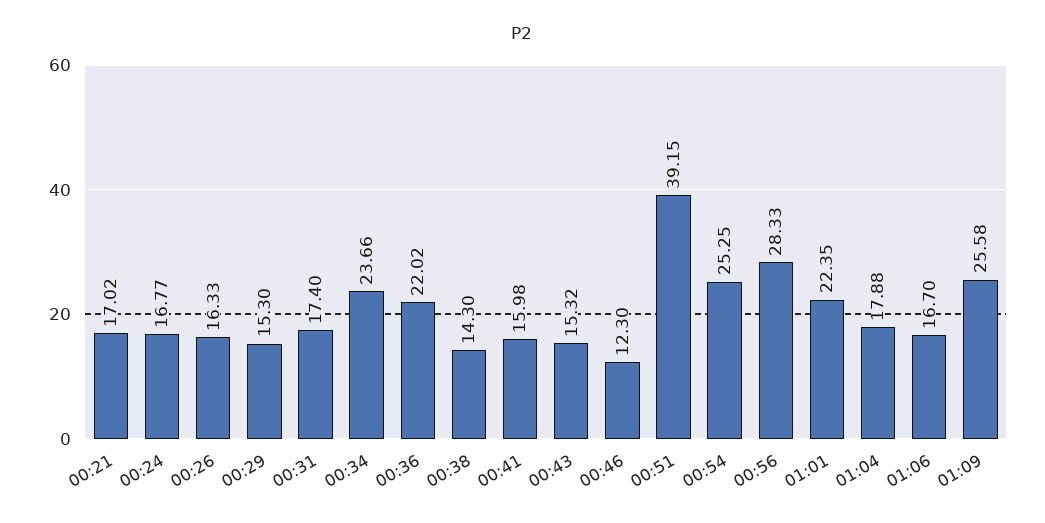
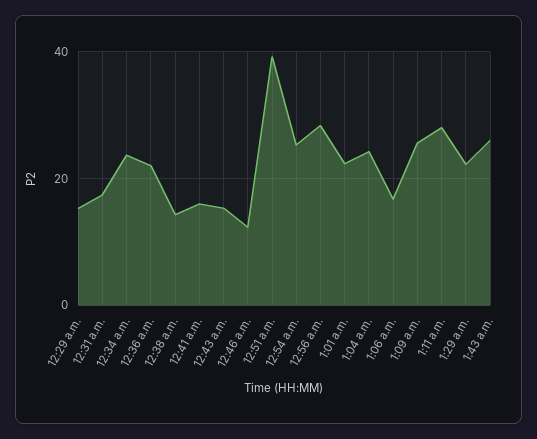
00:21: 17.02 -> none
00:24: 16.77 -> none
00:26: 16.33 -> none
01:04: 17.88 -> 24
1:11 a.m.: none -> 28
1:29 a.m.: none -> 22
1:43 a.m.: none -> 26

